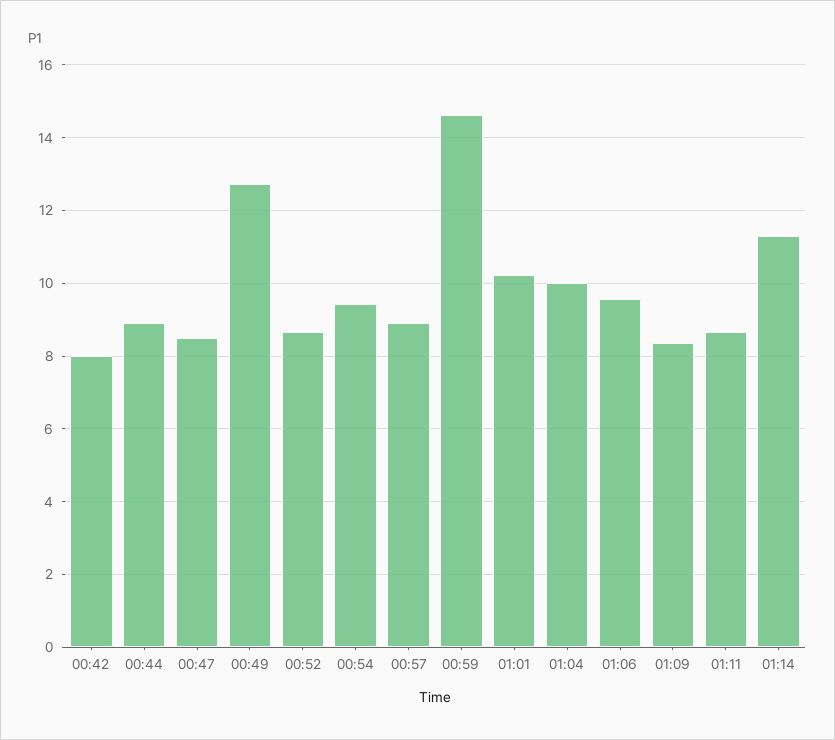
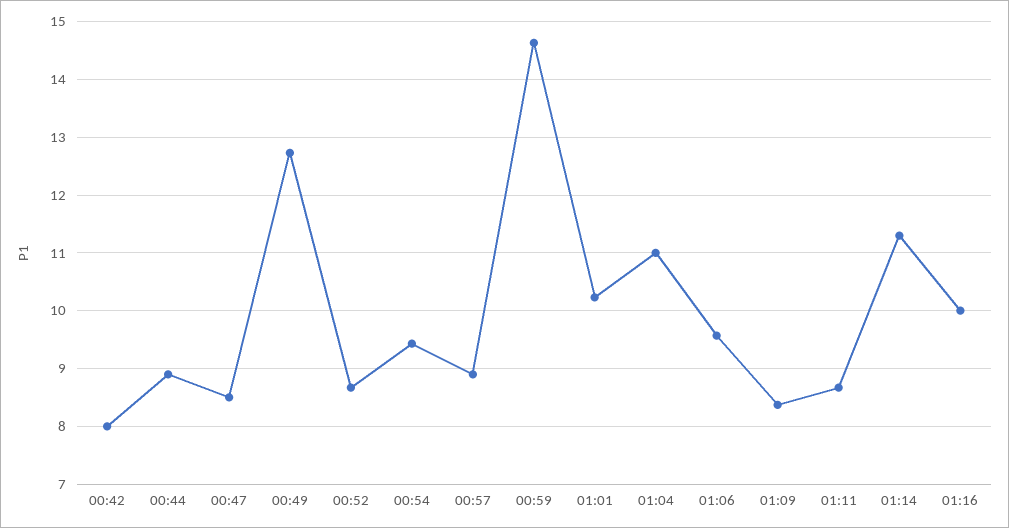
01:04: 10 -> 11
01:16: none -> 10

